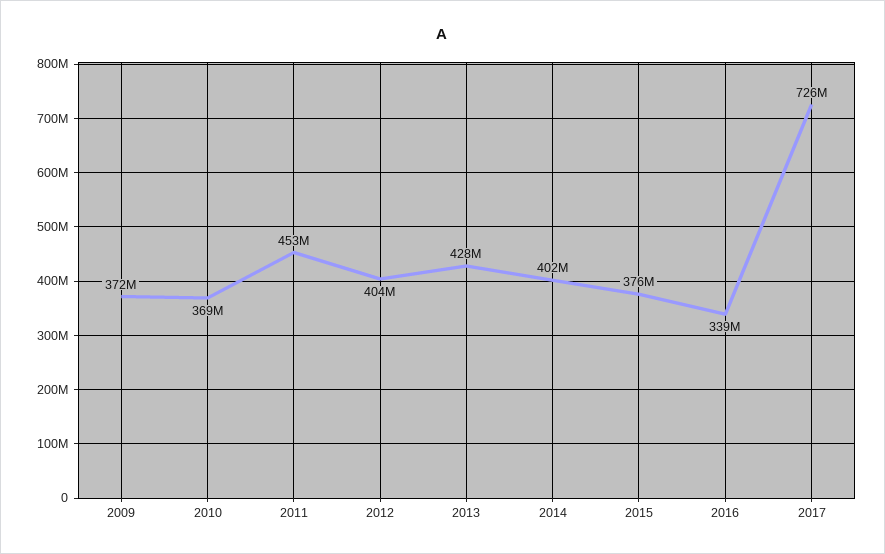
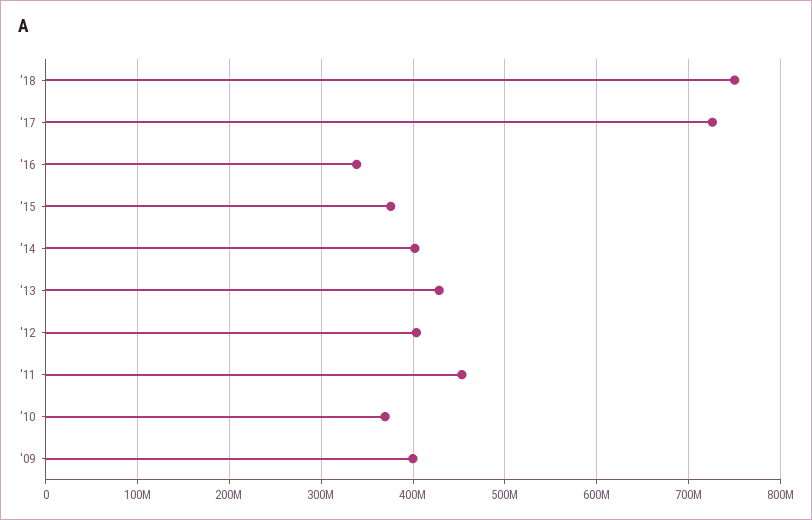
2009: 372000000 -> 400000000
'18: none -> 750000000

